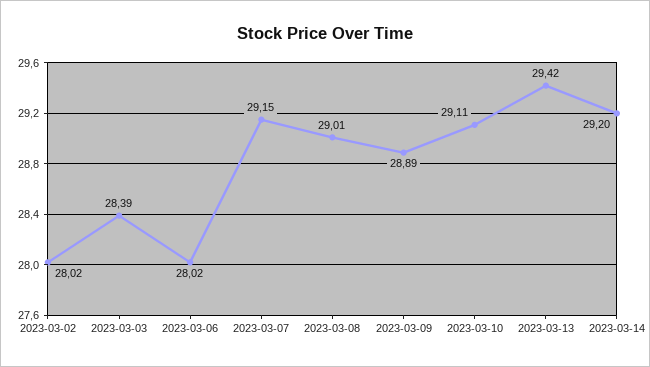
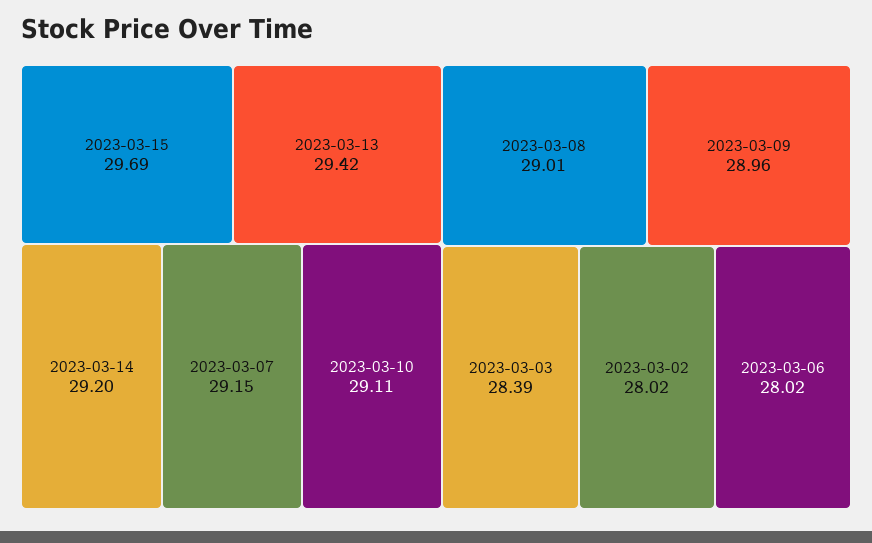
2023-03-09: 28.89 -> 28.96
2023-03-15: none -> 29.69

